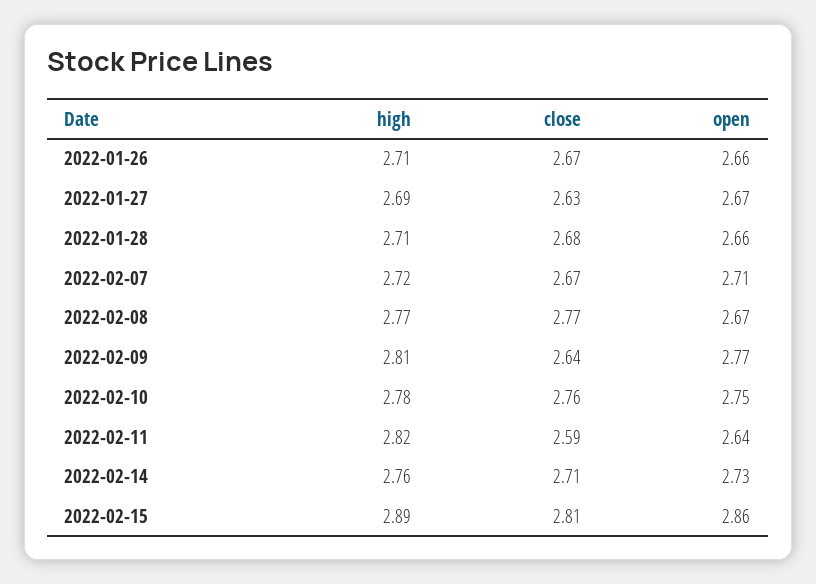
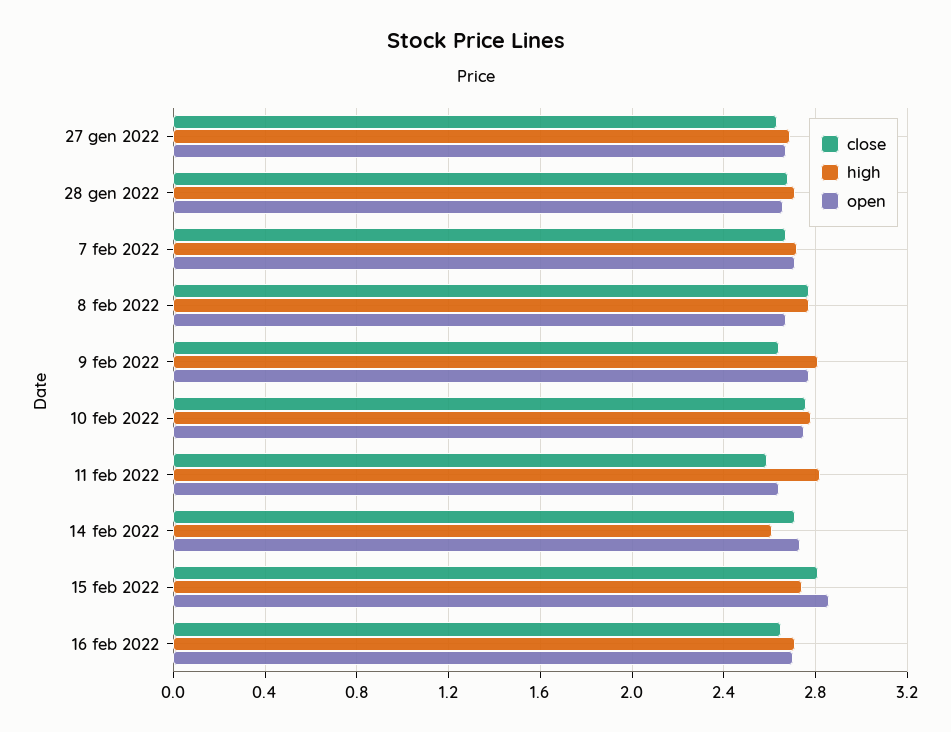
high, 2022-01-26: 2.71 -> none
close, 2022-01-26: 2.67 -> none
open, 2022-01-26: 2.66 -> none
high, 2022-02-14: 2.76 -> 2.6
high, 2022-02-15: 2.89 -> 2.75
close, 16 feb 2022: none -> 2.65
high, 16 feb 2022: none -> 2.7
open, 16 feb 2022: none -> 2.7

